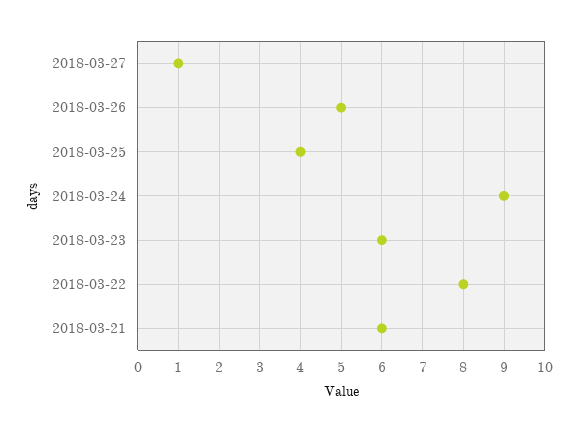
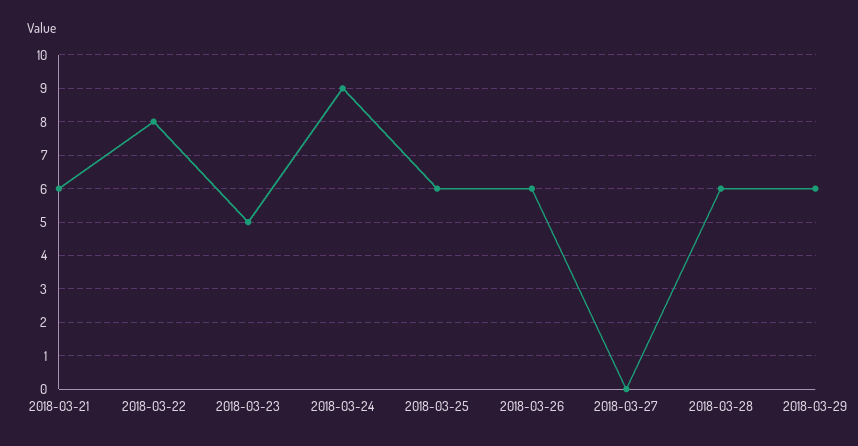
2018-03-27: 1 -> 0
2018-03-26: 5 -> 6
2018-03-25: 4 -> 6
2018-03-23: 6 -> 5
2018-03-28: none -> 6
2018-03-29: none -> 6

